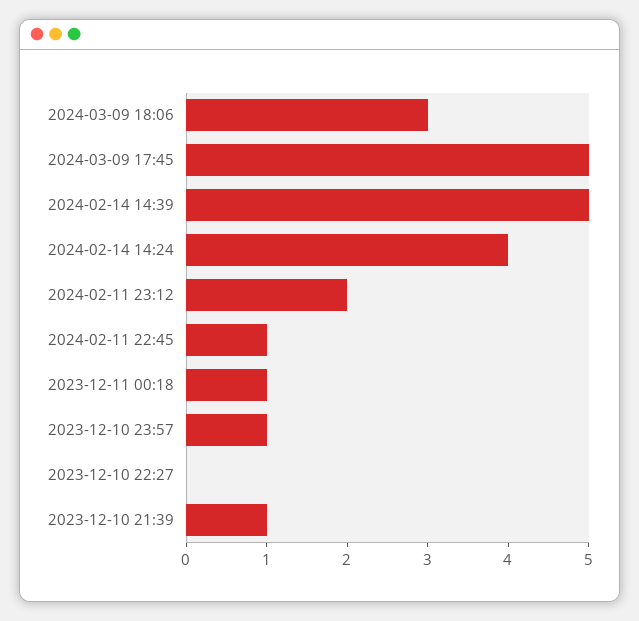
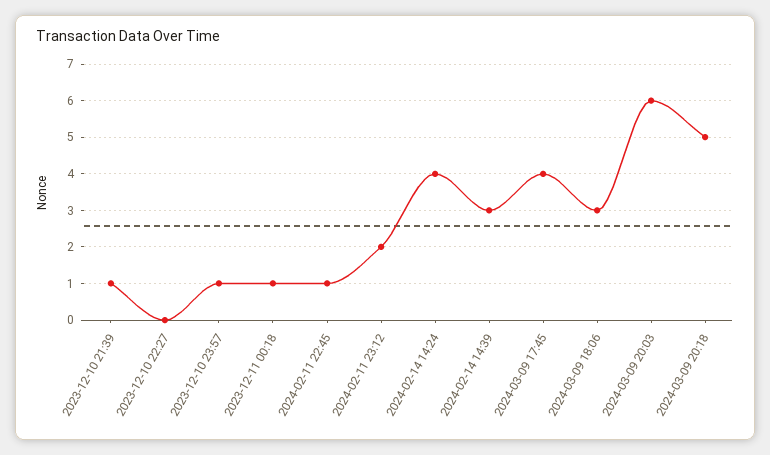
2024-03-09 17:45: 5 -> 4
2024-02-14 14:39: 5 -> 3
2024-03-09 20:03: none -> 6
2024-03-09 20:18: none -> 5

